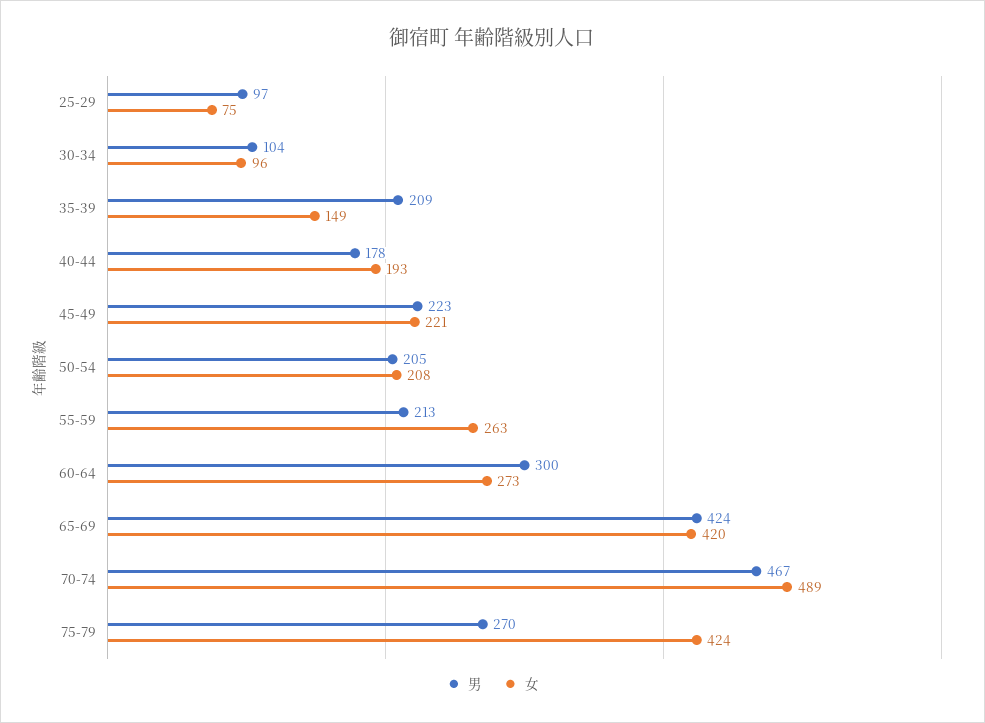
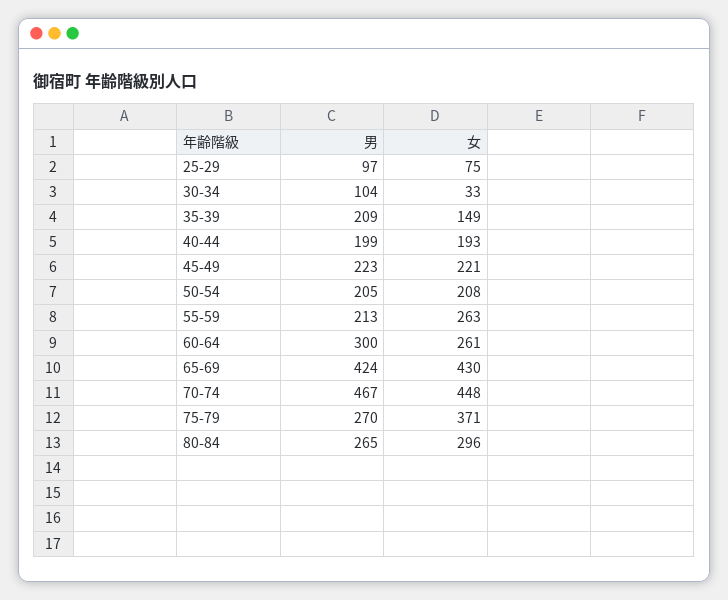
女, 30-34: 96 -> 33
男, 40-44: 178 -> 199
女, 60-64: 273 -> 261
女, 65-69: 420 -> 430
女, 70-74: 489 -> 448
女, 75-79: 424 -> 371
男, 80-84: none -> 265
女, 80-84: none -> 296

